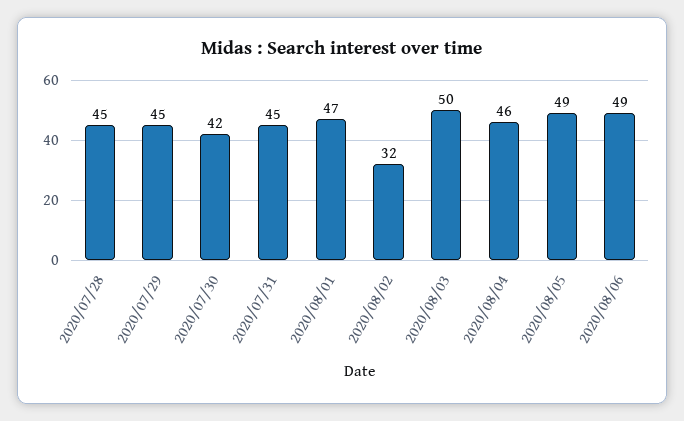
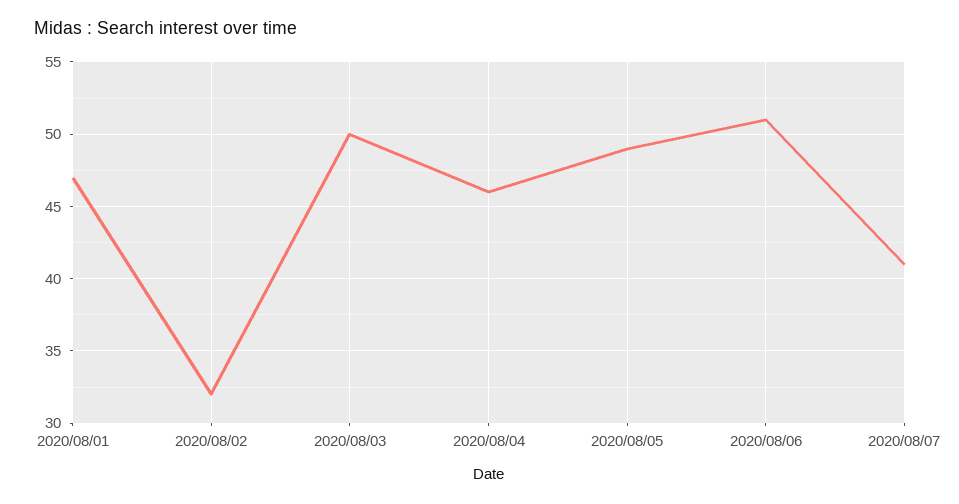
2020/07/28: 45 -> none
2020/07/29: 45 -> none
2020/07/30: 42 -> none
2020/07/31: 45 -> none
2020/08/06: 49 -> 51
2020/08/07: none -> 41

